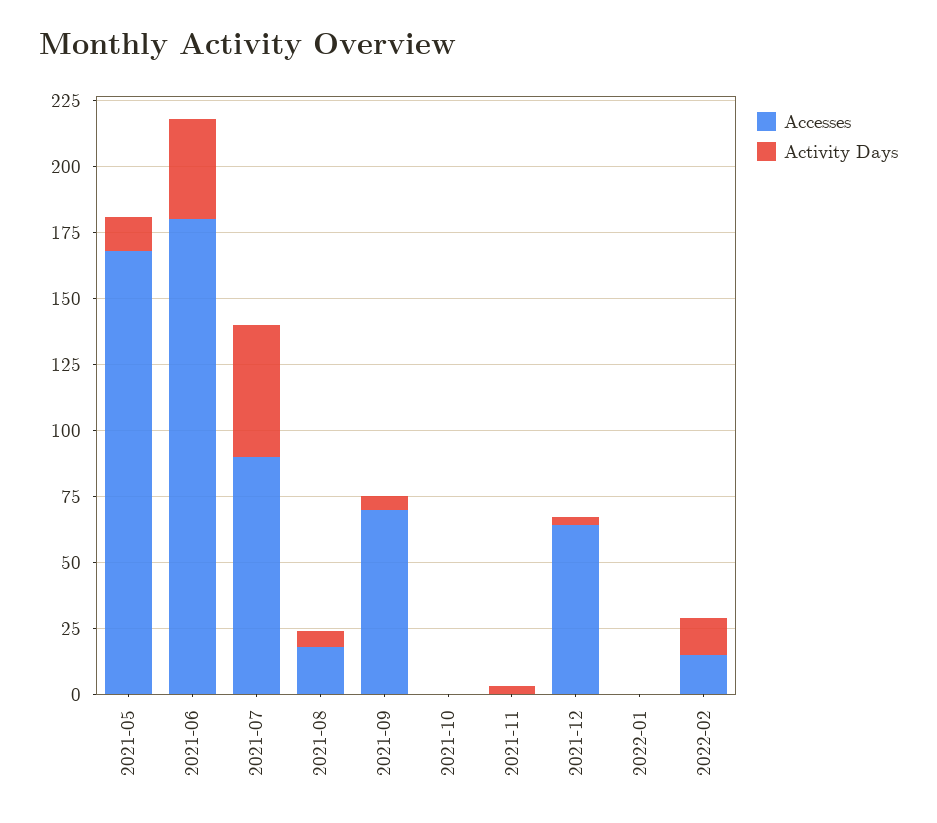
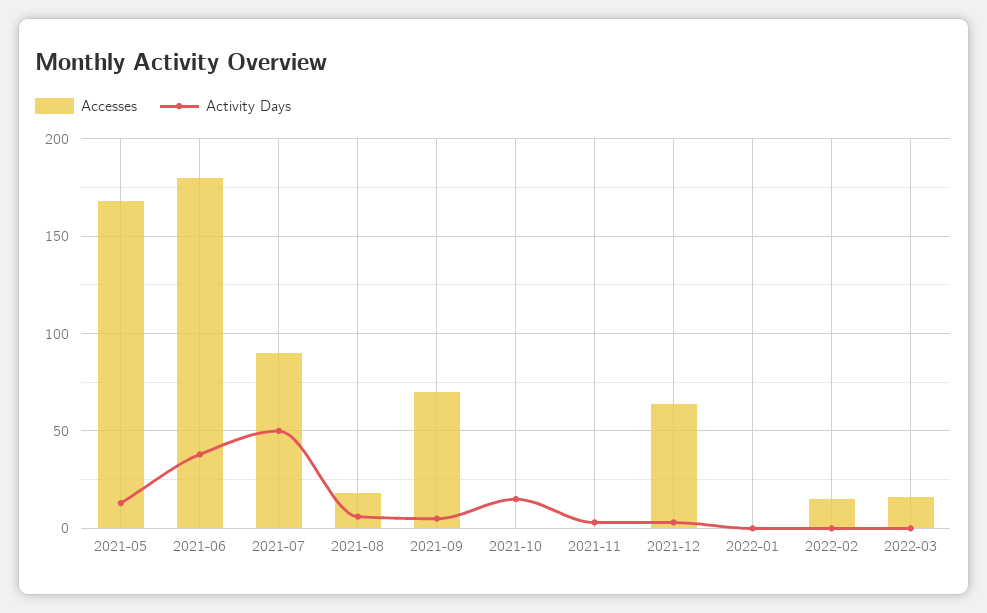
Activity Days, 2021-10: 0 -> 15
Activity Days, 2022-02: 15 -> 0
Accesses, 2022-03: none -> 15
Activity Days, 2022-03: none -> 0

